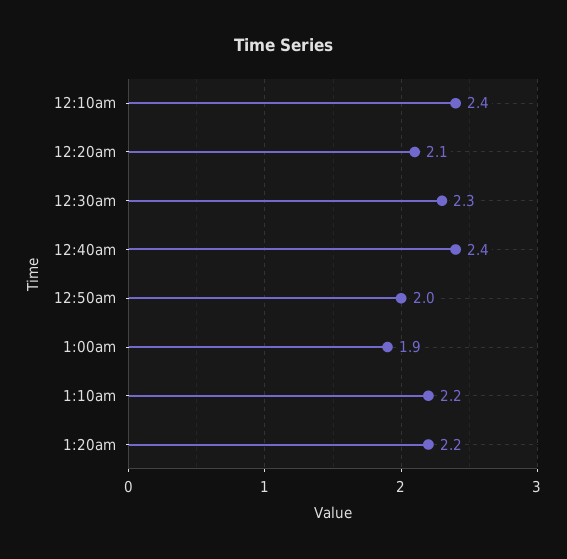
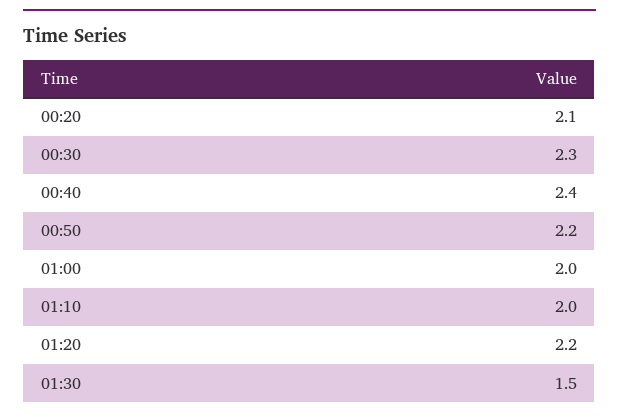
12:10am: 2.4 -> none
12:50am: 2 -> 2.2
1:00am: 1.9 -> 2
1:10am: 2.2 -> 2
01:30: none -> 1.5

